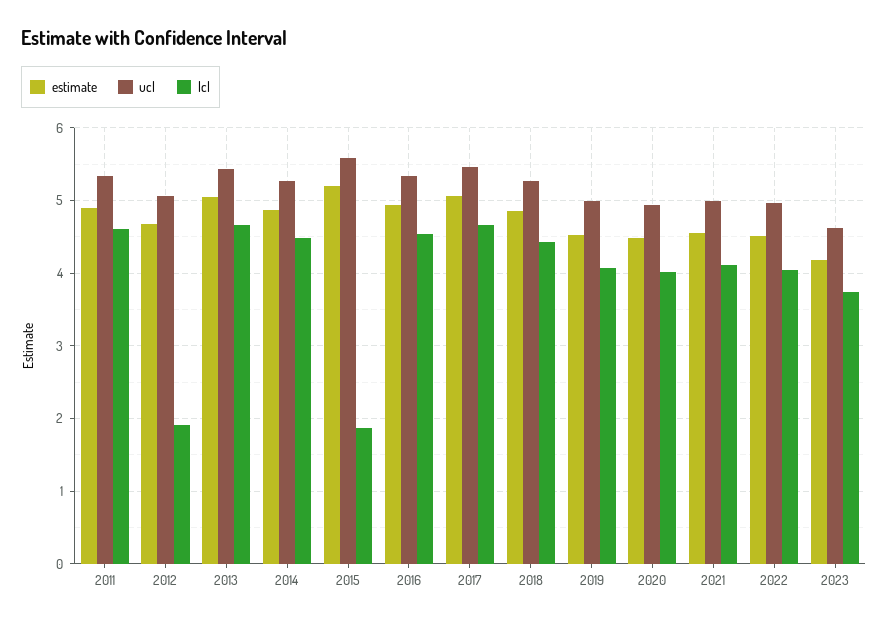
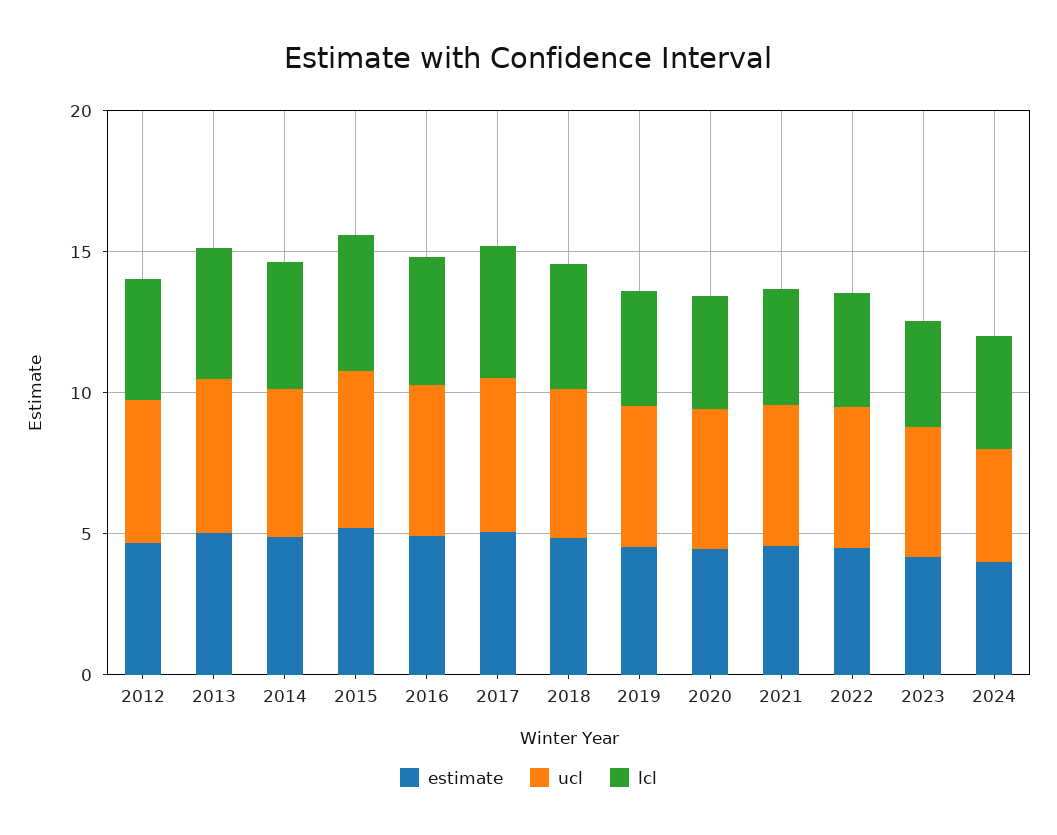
estimate, 2011: 4.9 -> none
ucl, 2011: 5.3 -> none
lcl, 2011: 4.6 -> none
lcl, 2012: 1.9 -> 4
lcl, 2015: 1.9 -> 5
estimate, 2024: none -> 4
ucl, 2024: none -> 4
lcl, 2024: none -> 4

